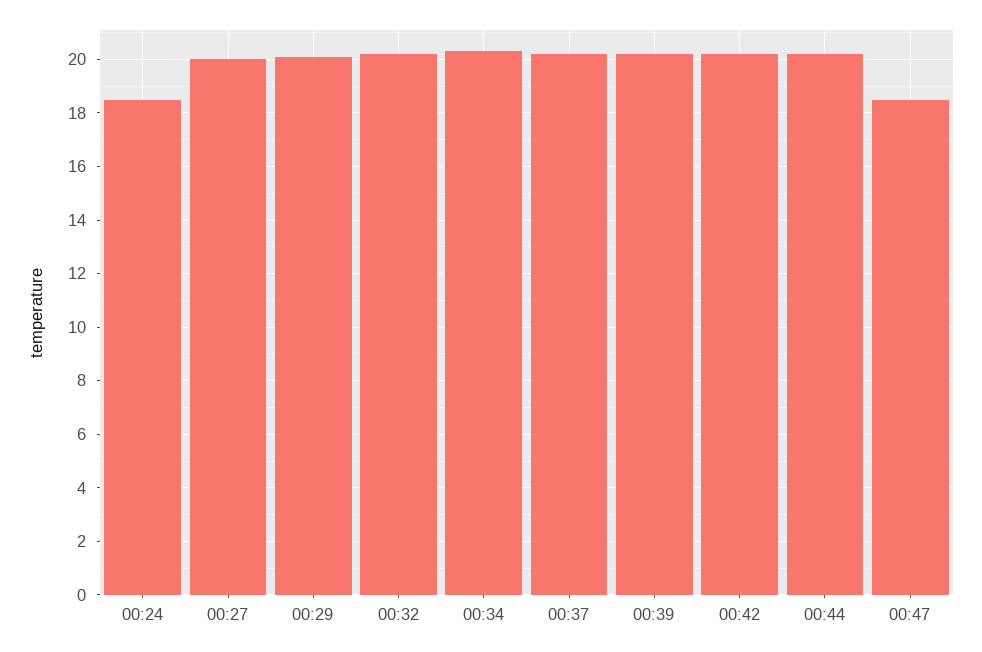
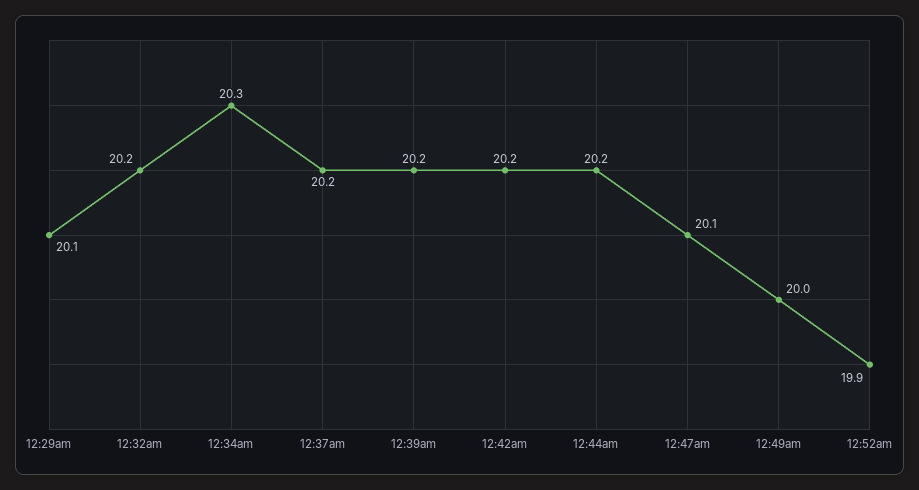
00:24: 18.5 -> none
00:27: 20 -> none
00:47: 18.5 -> 20.1
12:49am: none -> 20
12:52am: none -> 19.9

